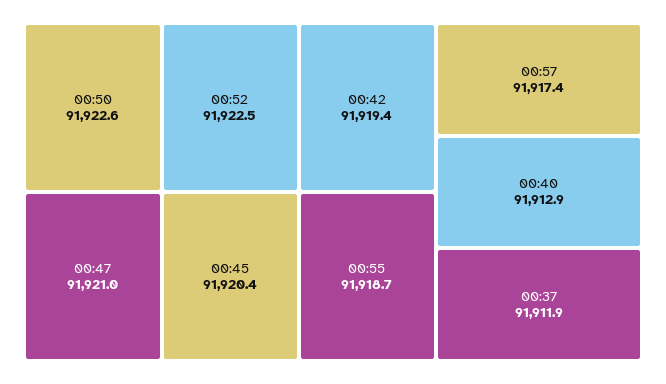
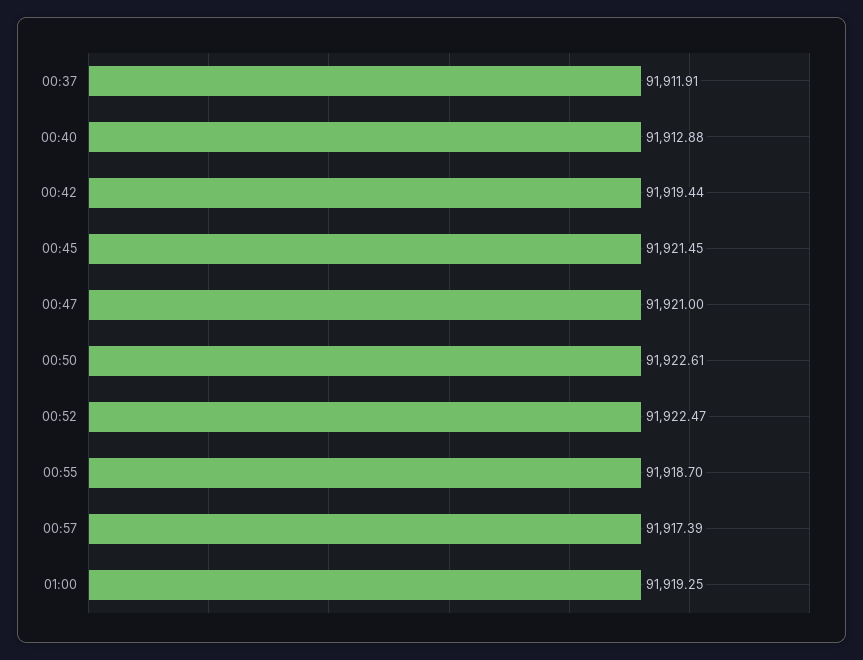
00:45: 91920.4 -> 91921.45
01:00: none -> 91919.25

